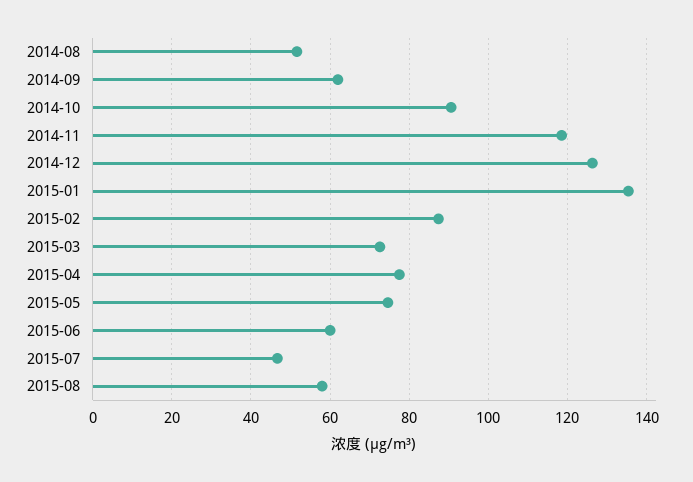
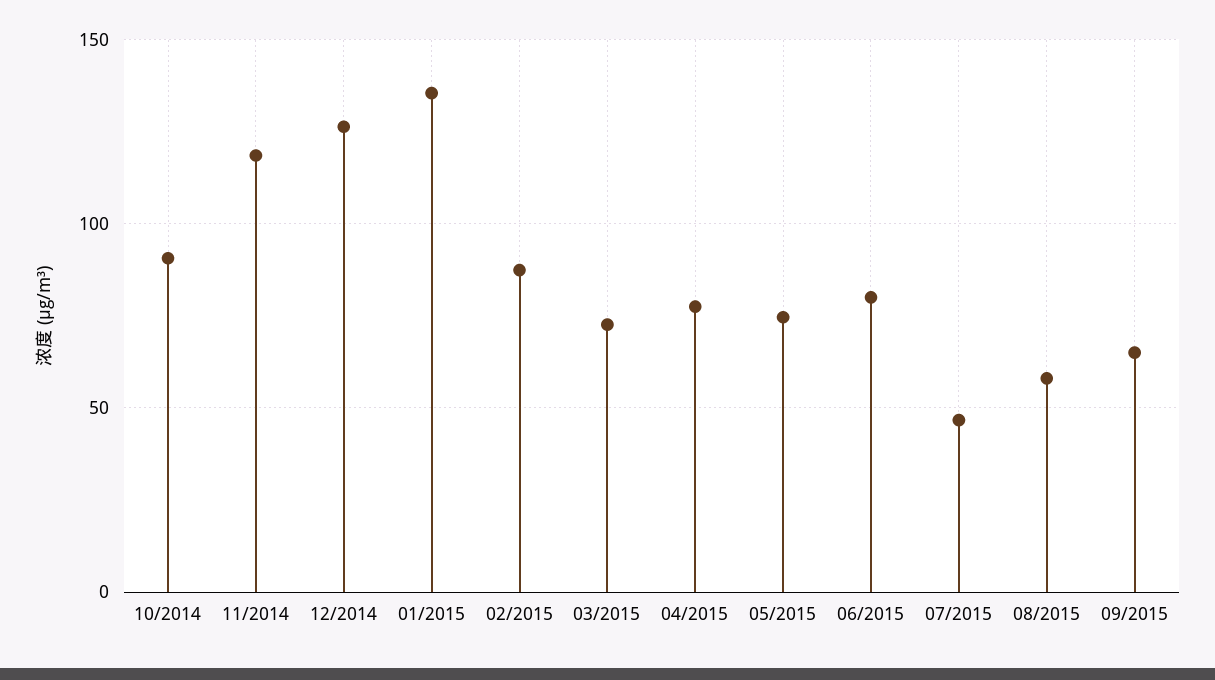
2014-08: 52 -> none
2014-09: 62 -> none
2015-06: 60 -> 80
09/2015: none -> 65

